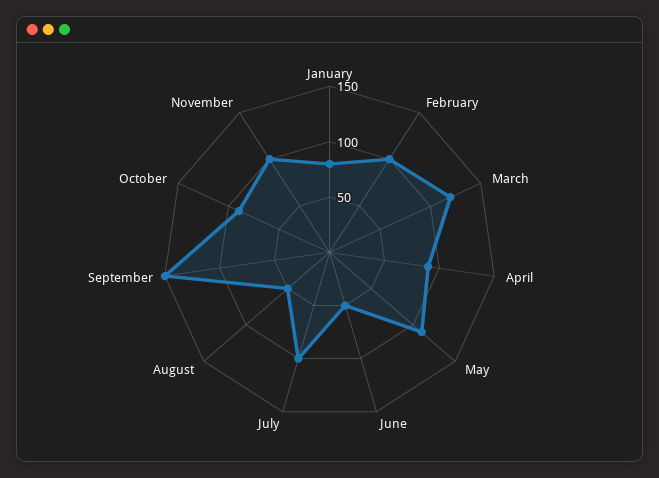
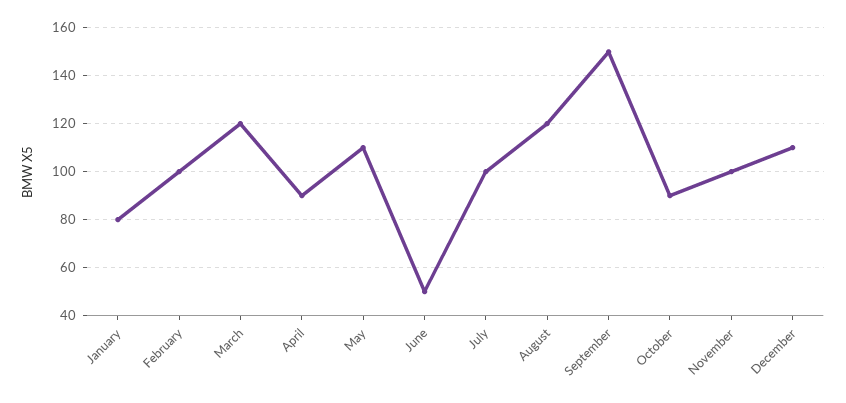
August: 50 -> 120
December: none -> 110

